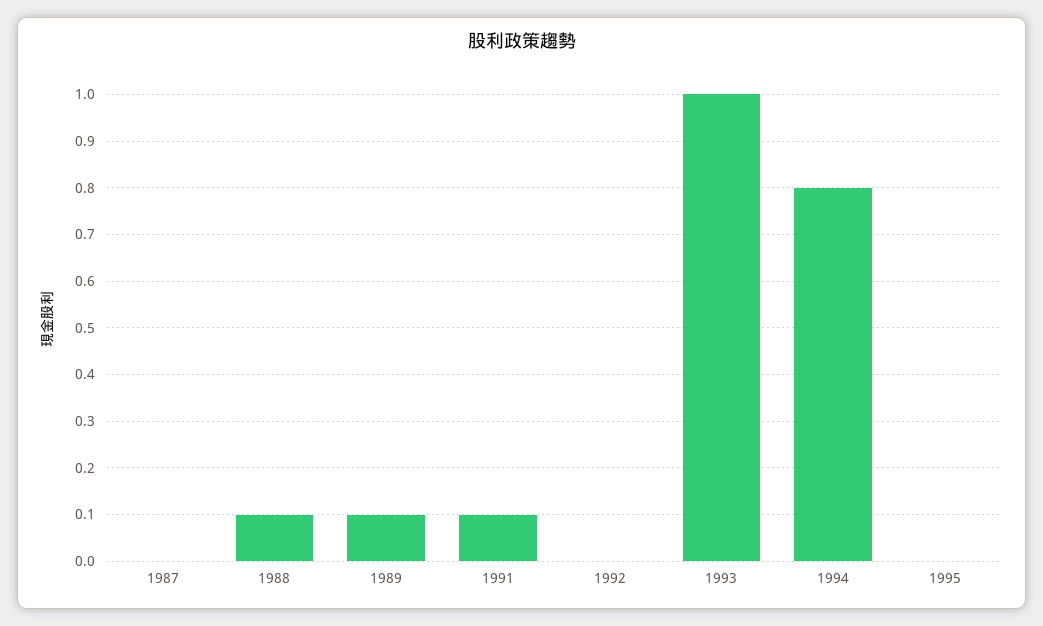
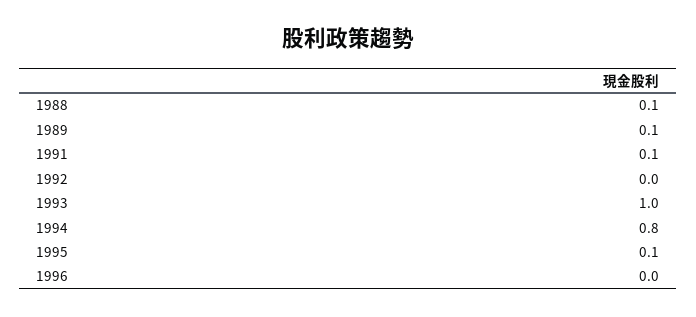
1987: 0 -> none
1995: 0 -> 0.1
1996: none -> 0

